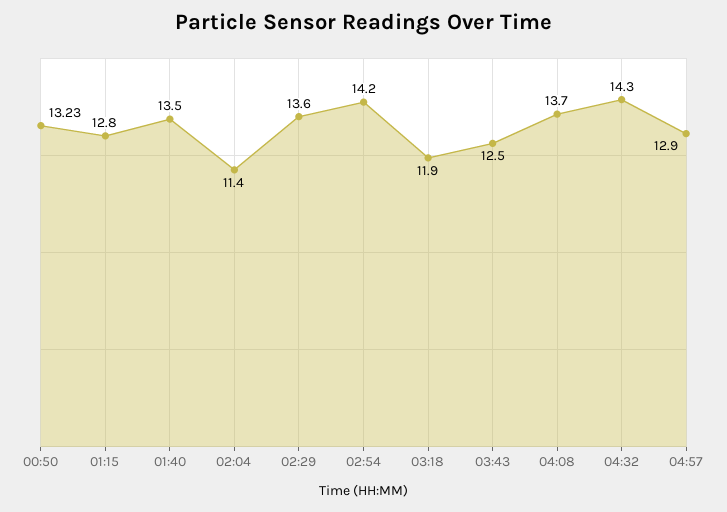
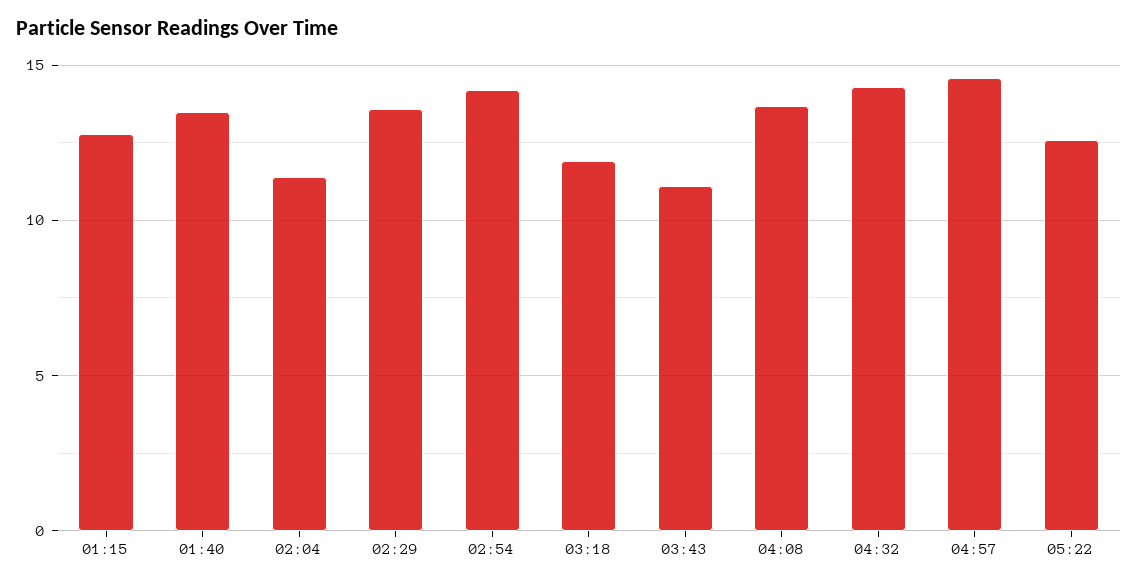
00:50: 13.23 -> none
03:43: 12.5 -> 11
04:57: 12.9 -> 14.5
05:22: none -> 12.5

